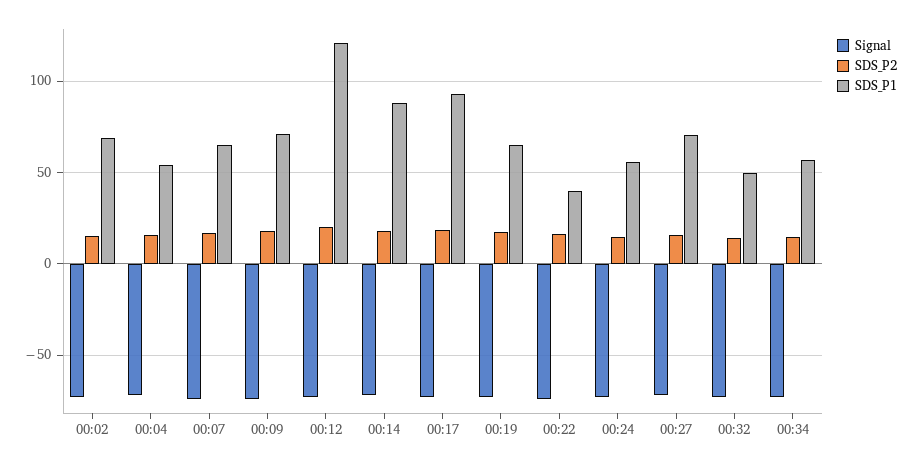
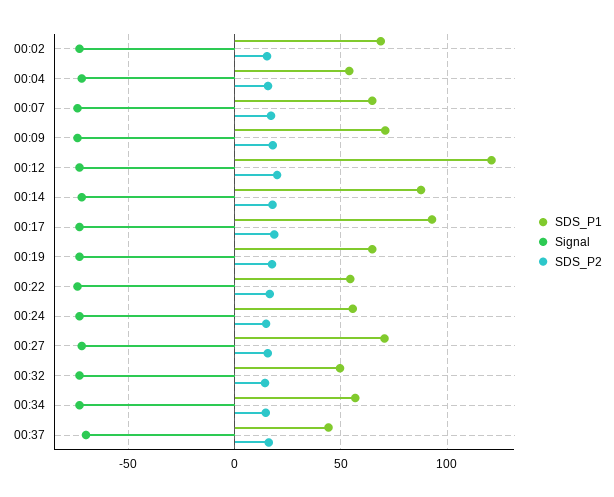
SDS_P1, 00:22: 40 -> 55
SDS_P1, 00:37: none -> 45
Signal, 00:37: none -> -70
SDS_P2, 00:37: none -> 15

